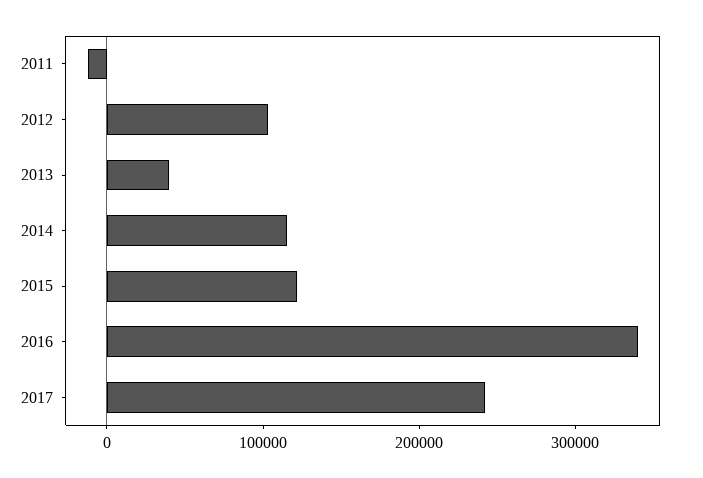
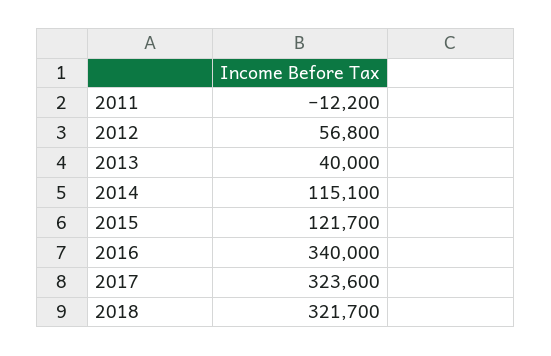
2012: 100000 -> 56800
2017: 240000 -> 323600
2018: none -> 321700

